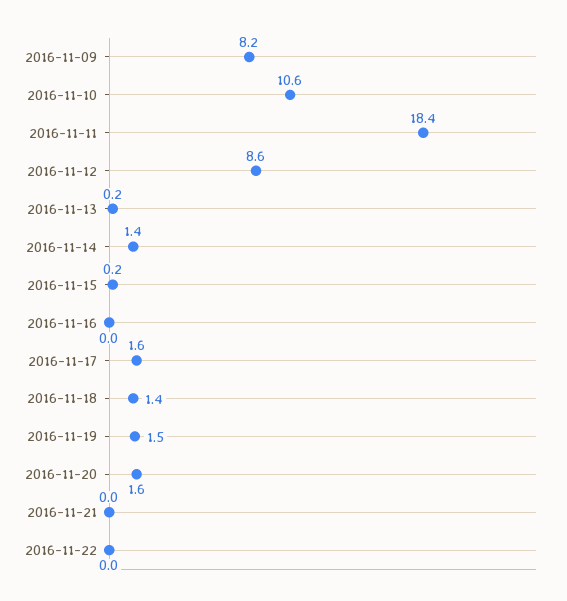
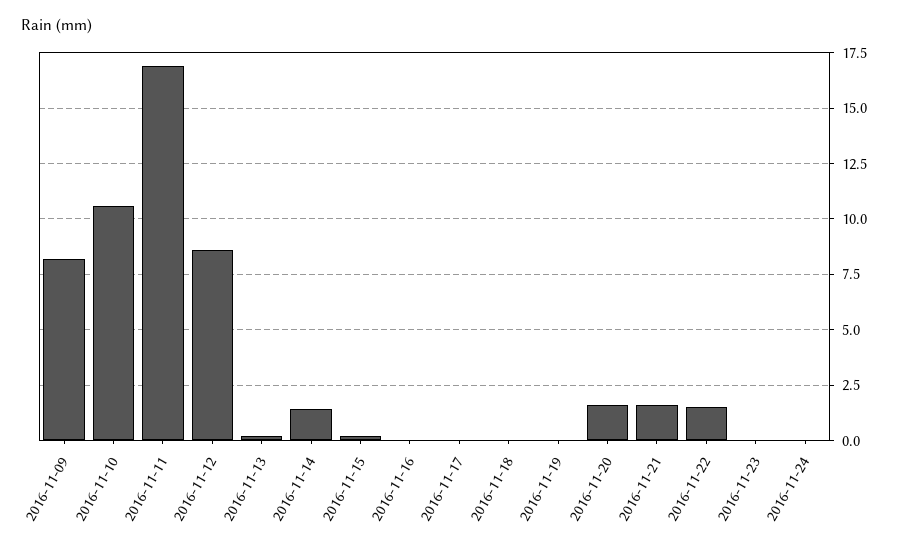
2016-11-11: 18.4 -> 17
2016-11-17: 1.6 -> 0
2016-11-18: 1.4 -> 0
2016-11-19: 1.5 -> 0
2016-11-21: 0 -> 1.5
2016-11-22: 0 -> 1.5
2016-11-23: none -> 0
2016-11-24: none -> 0

